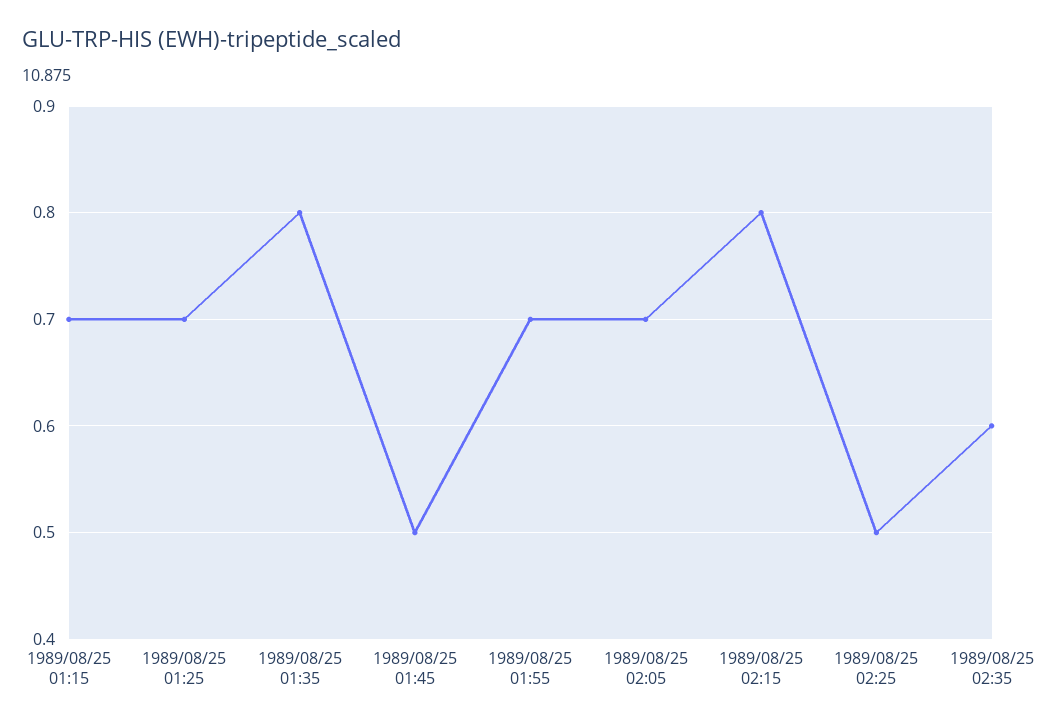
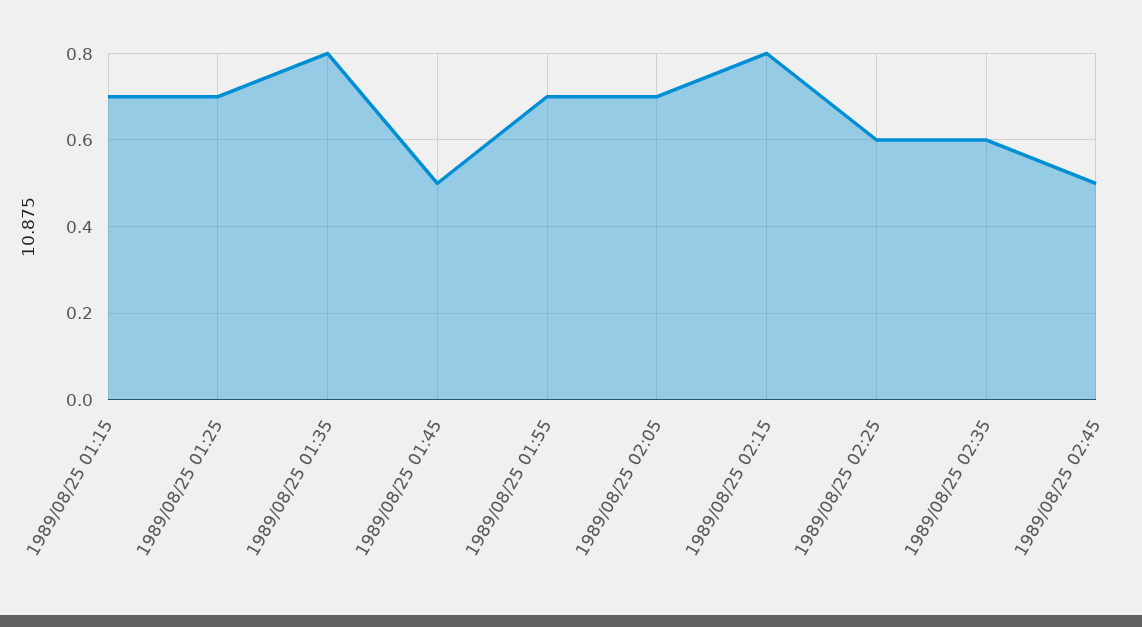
1989/08/25 02:25: 0.5 -> 0.6
1989/08/25 02:45: none -> 0.5

